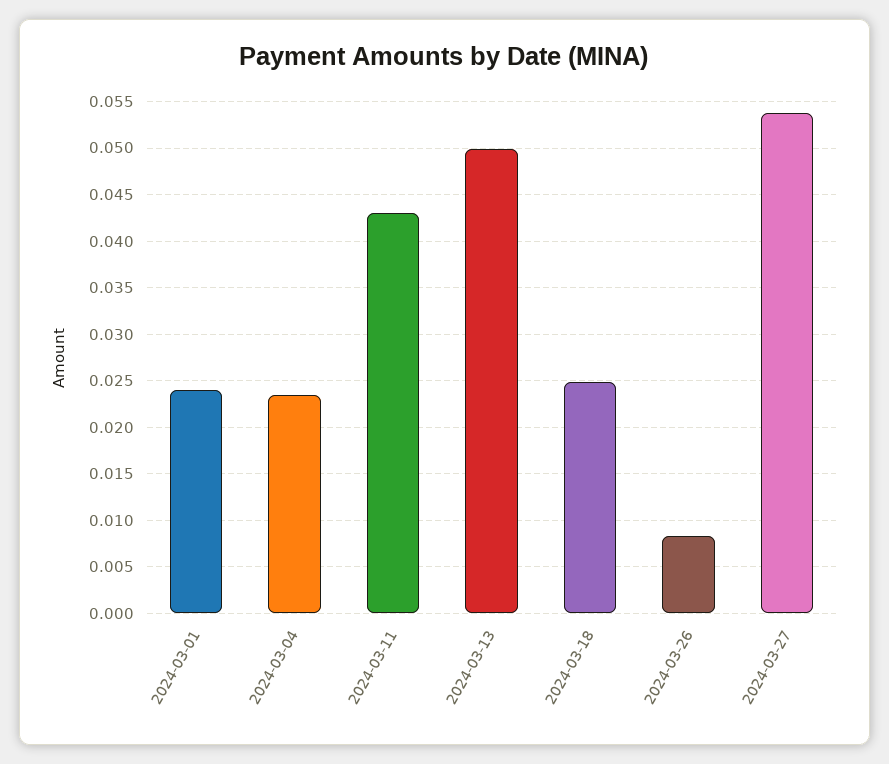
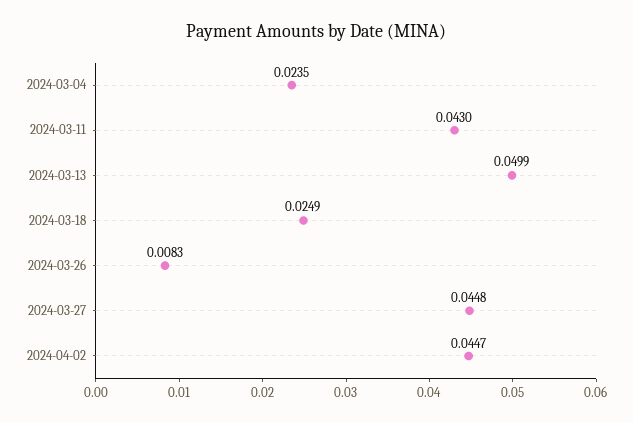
2024-03-01: 0.024 -> none
2024-03-27: 0.054 -> 0.0448
2024-04-02: none -> 0.0447

